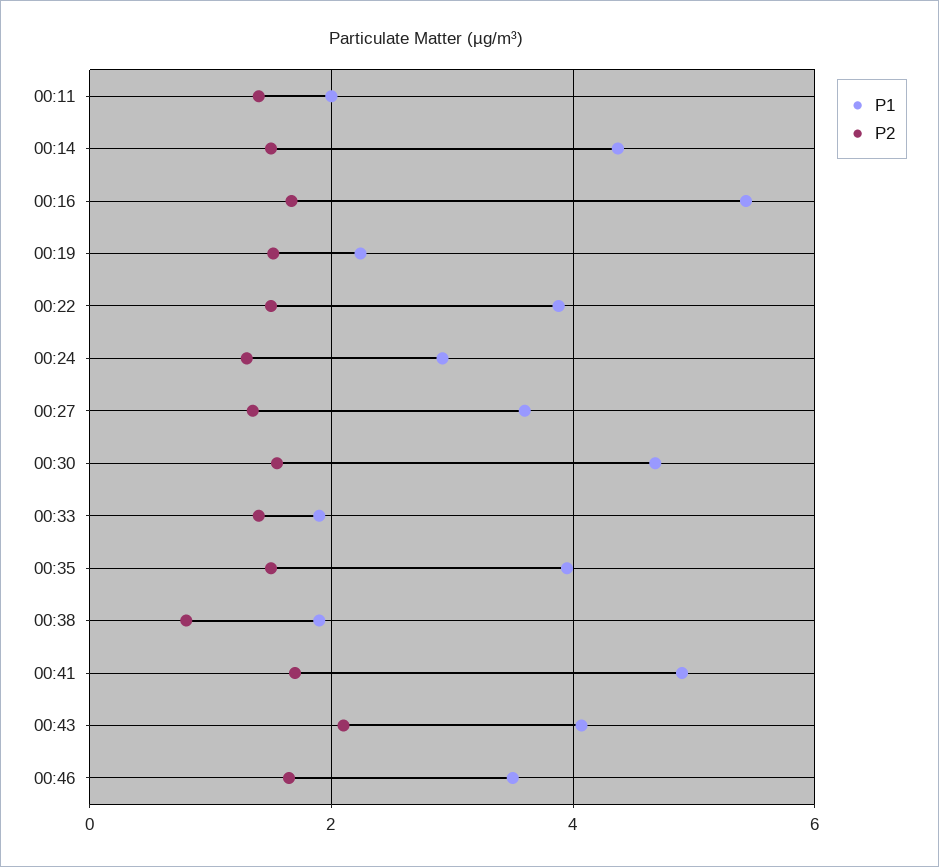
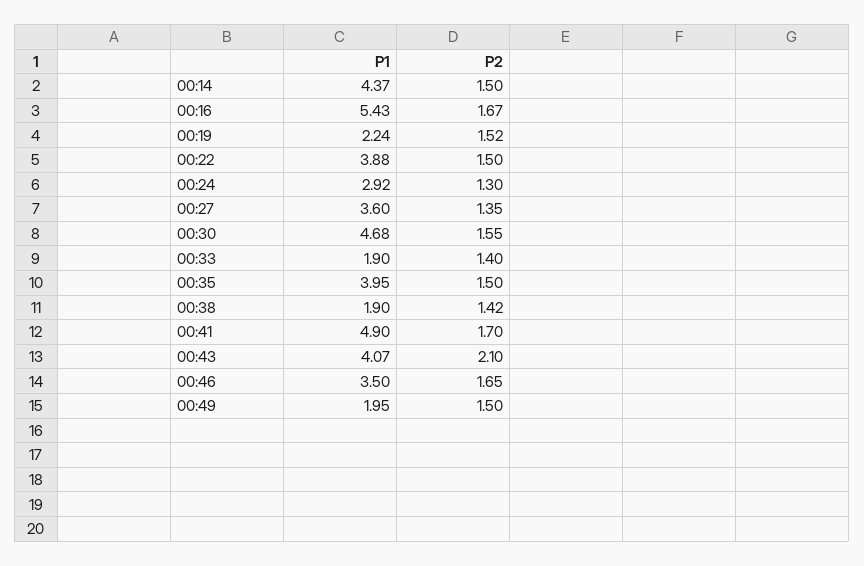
P1, 00:11: 2 -> none
P2, 00:11: 1.4 -> none
P2, 00:38: 0.8 -> 1.42
P1, 00:49: none -> 1.95
P2, 00:49: none -> 1.5

